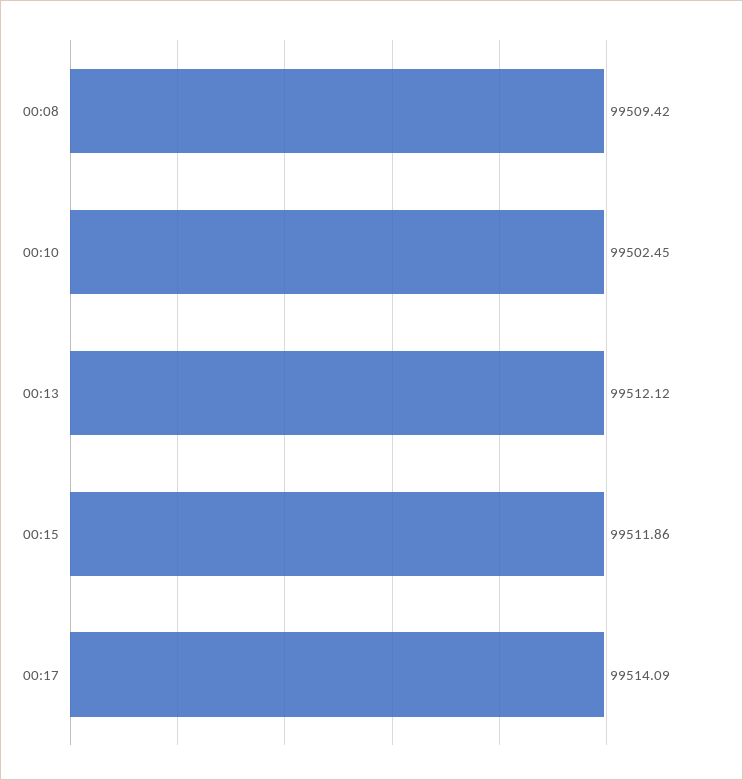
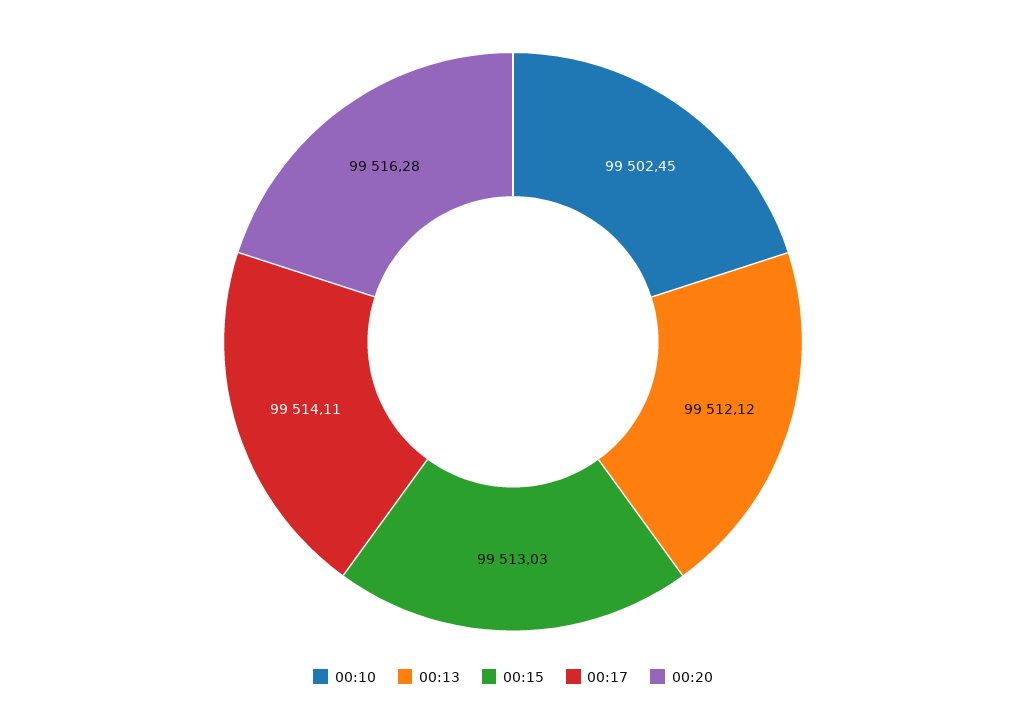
00:08: 99509.42 -> none
00:15: 99511.86 -> 99513.03
00:17: 99514.09 -> 99514.11
00:20: none -> 99516.28

